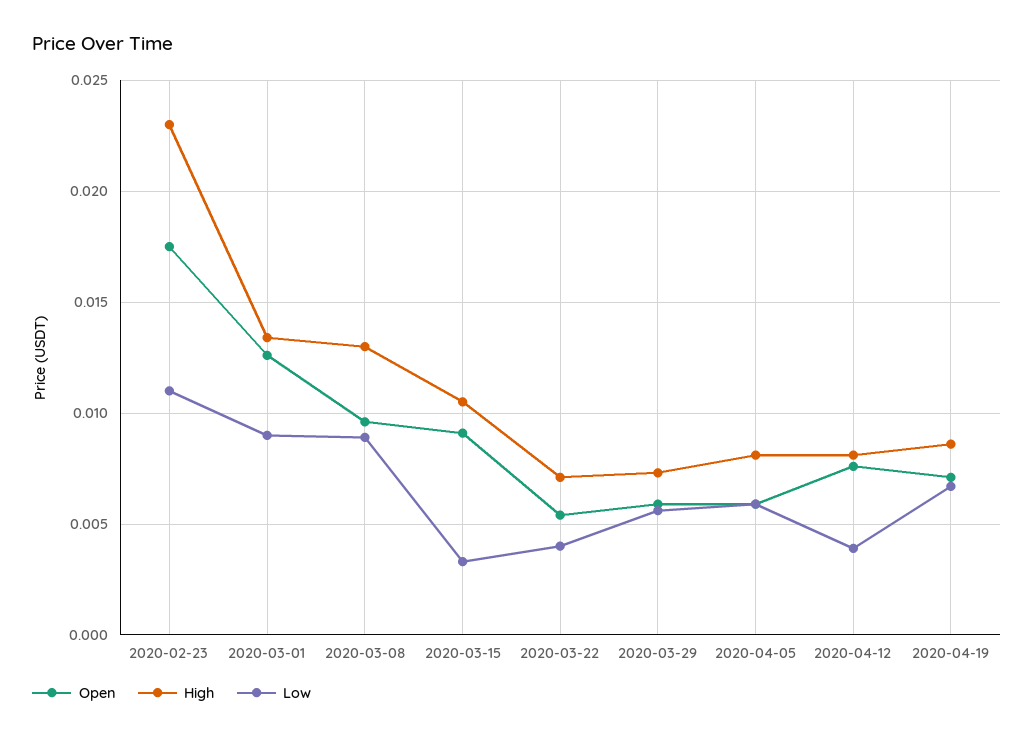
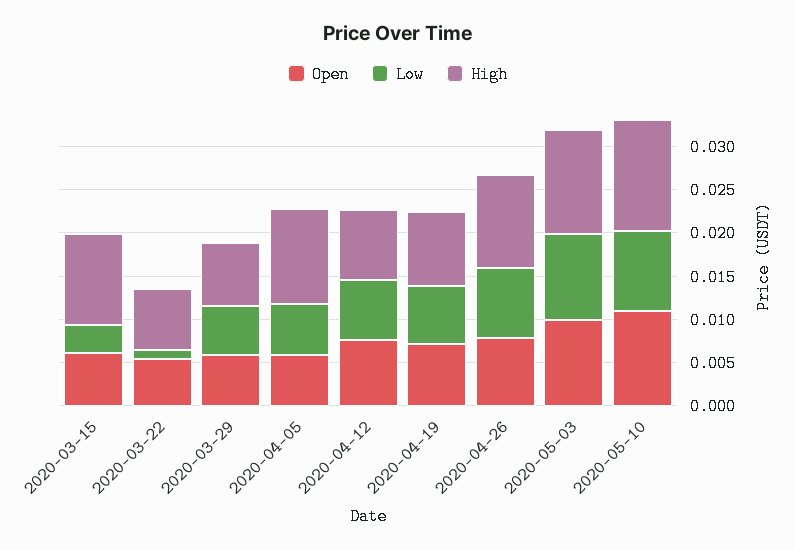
Open, 2020-02-23: 0.0175 -> none
High, 2020-02-23: 0.023 -> none
Low, 2020-02-23: 0.011 -> none
Open, 2020-03-01: 0.0125 -> none
High, 2020-03-01: 0.0135 -> none
Low, 2020-03-01: 0.009 -> none
Open, 2020-03-08: 0.0095 -> none
High, 2020-03-08: 0.013 -> none
Low, 2020-03-08: 0.009 -> none
Open, 2020-03-15: 0.009 -> 0.006
Low, 2020-03-22: 0.004 -> 0.001
High, 2020-04-05: 0.008 -> 0.011
Low, 2020-04-12: 0.004 -> 0.007
Open, 2020-04-26: none -> 0.008
Low, 2020-04-26: none -> 0.008
High, 2020-04-26: none -> 0.011
Open, 2020-05-03: none -> 0.01
Low, 2020-05-03: none -> 0.01
High, 2020-05-03: none -> 0.012
Open, 2020-05-10: none -> 0.011
Low, 2020-05-10: none -> 0.009
High, 2020-05-10: none -> 0.013

